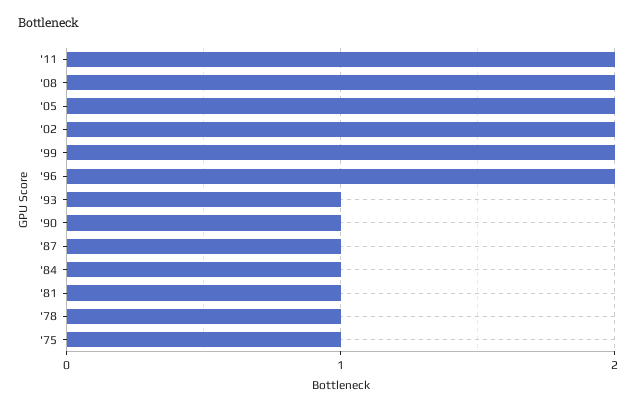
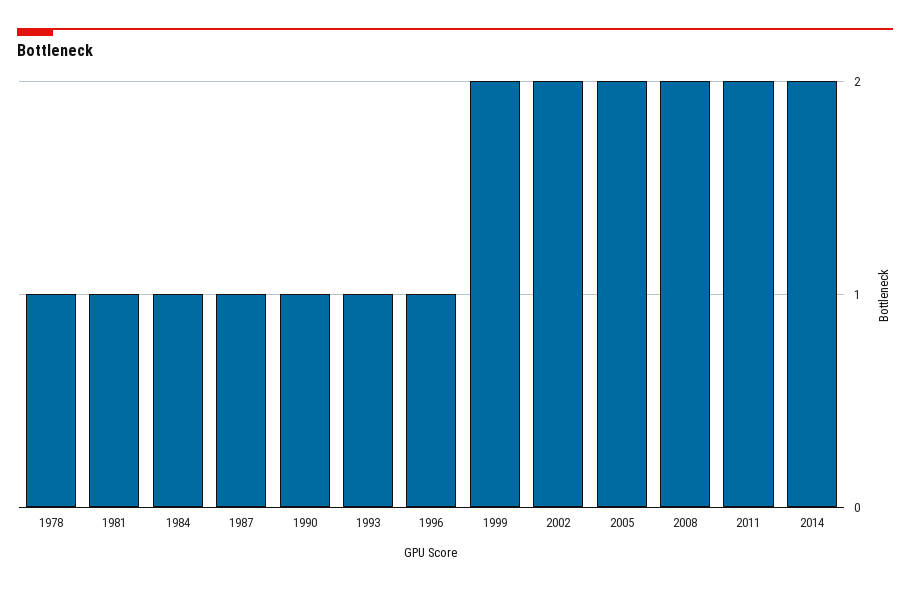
'96: 2 -> 1
'75: 1 -> none
2014: none -> 2

